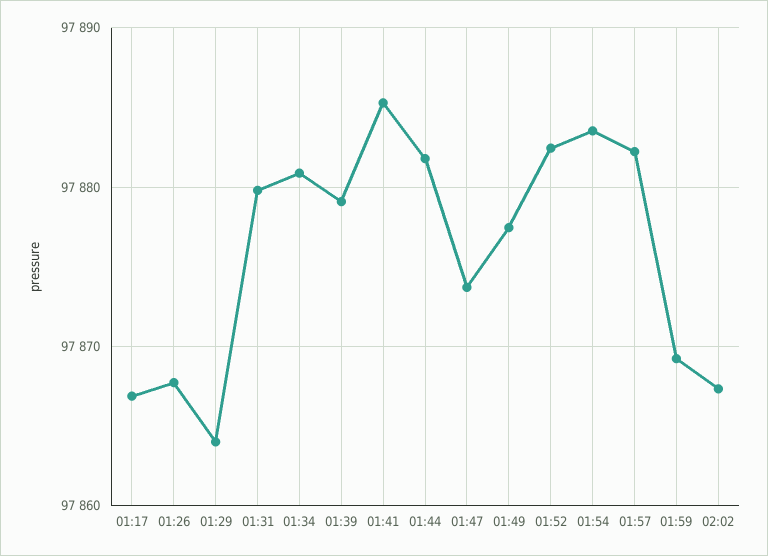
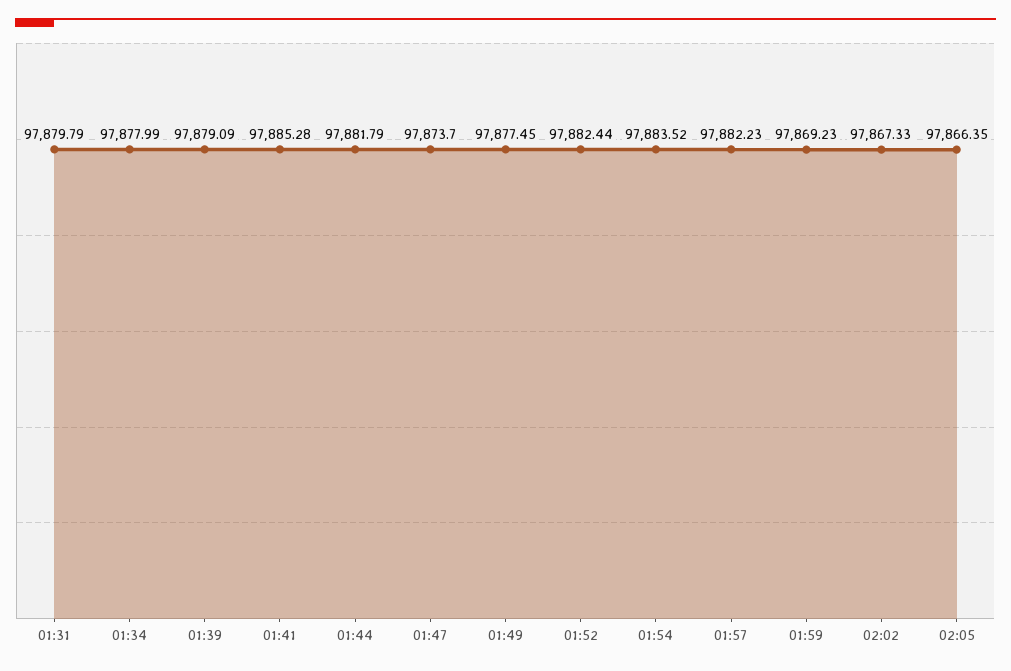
01:17: 97867 -> none
01:26: 97868 -> none
01:29: 97864 -> none
01:34: 97881 -> 97877.99
02:05: none -> 97866.35

